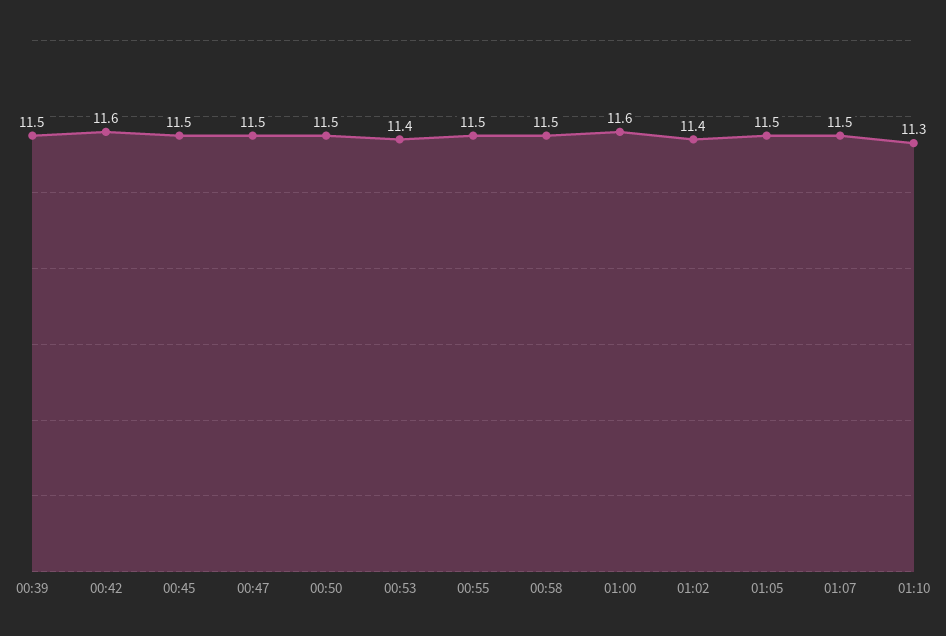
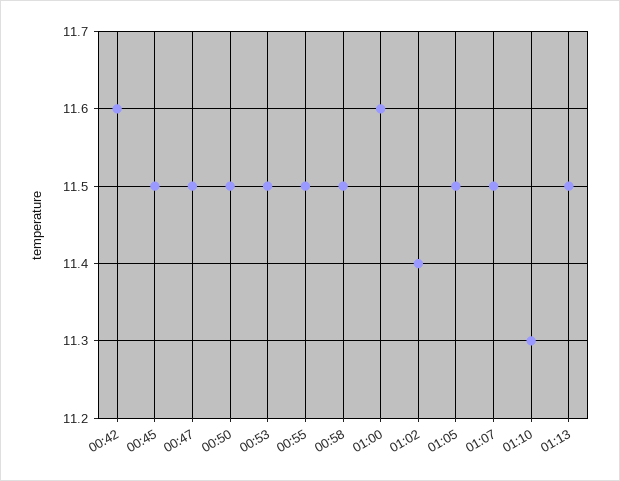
00:39: 11.5 -> none
00:53: 11.4 -> 11.5
01:13: none -> 11.5

